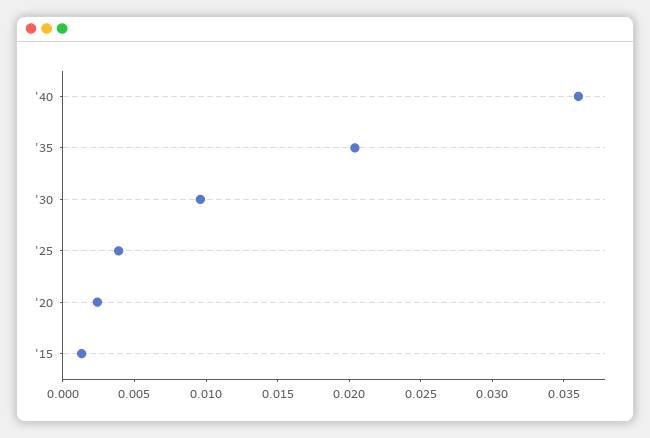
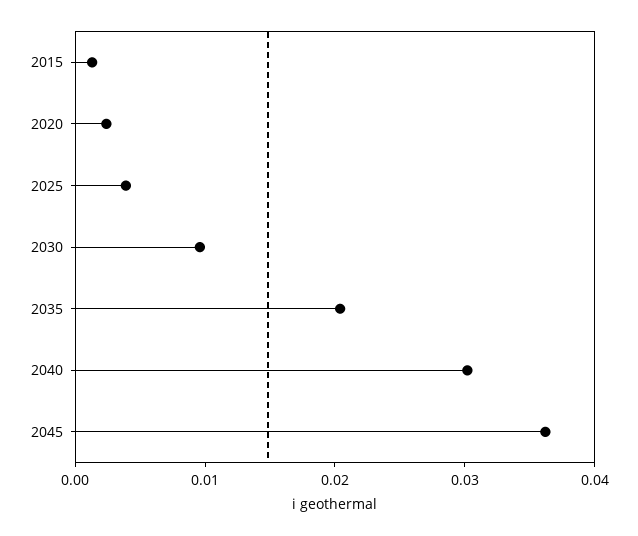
'40: 0.036 -> 0.03
2045: none -> 0.036

